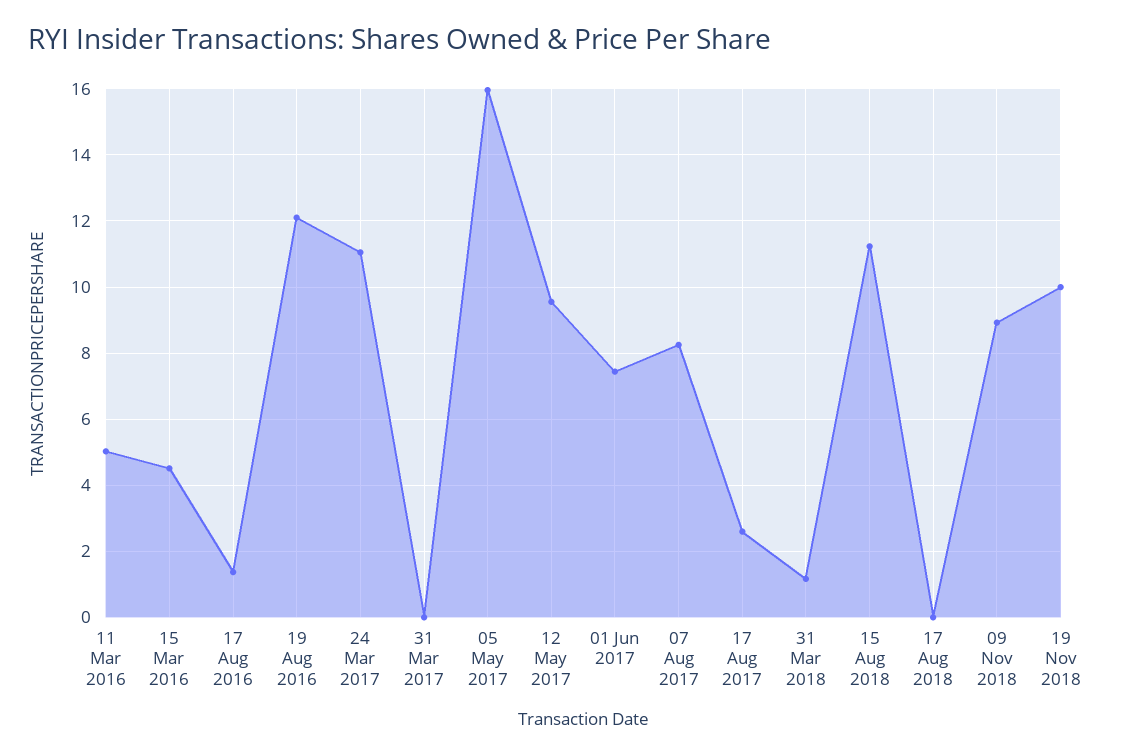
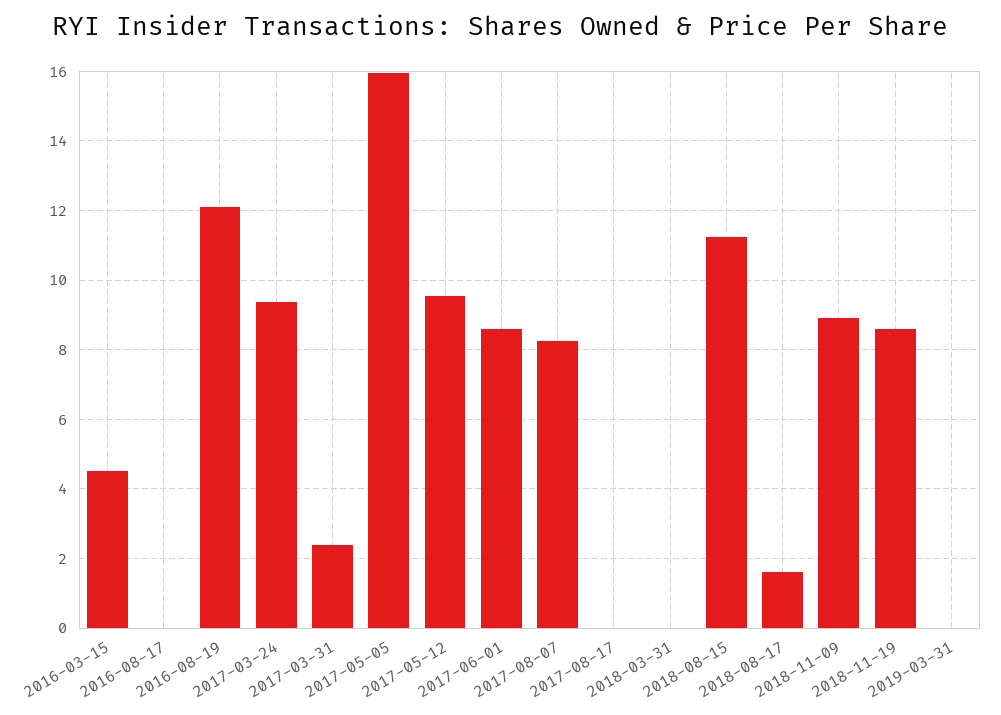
11 Mar 2016: 5 -> none
17 Aug 2016: 1.4 -> 0
24 Mar 2017: 11 -> 9.4
31 Mar 2017: 0 -> 2.4
01 Jun 2017: 7.4 -> 8.6
17 Aug 2017: 2.6 -> 0
31 Mar 2018: 1.2 -> 0
17 Aug 2018: 0 -> 1.6
19 Nov 2018: 10 -> 8.6
2019-03-31: none -> 0

